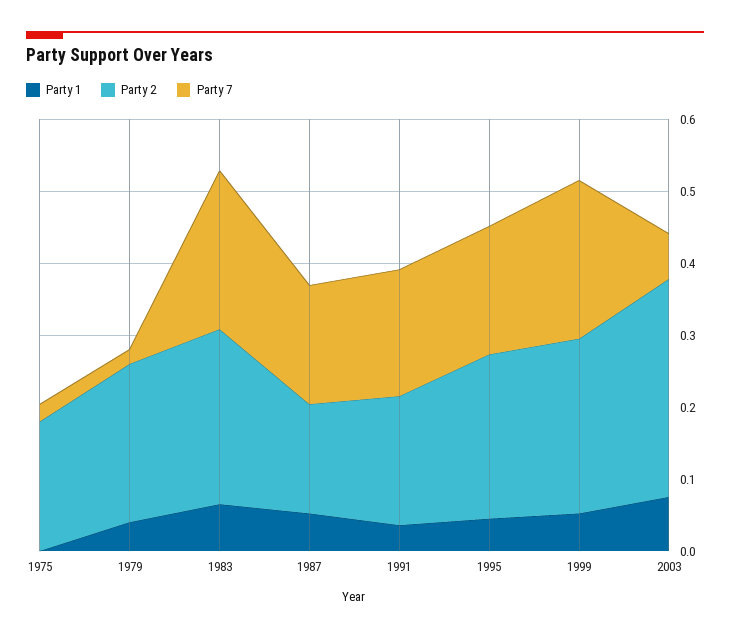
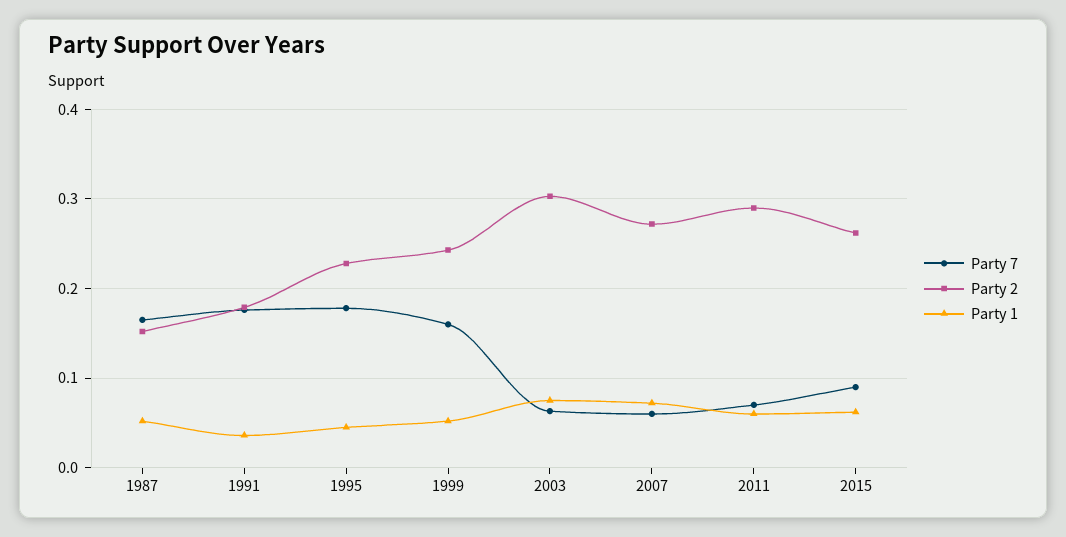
Party 1, 1975: 0 -> none
Party 2, 1975: 0.18 -> none
Party 7, 1975: 0.02 -> none
Party 1, 1979: 0.04 -> none
Party 2, 1979: 0.22 -> none
Party 7, 1979: 0.02 -> none
Party 1, 1983: 0.06 -> none
Party 2, 1983: 0.24 -> none
Party 7, 1983: 0.22 -> none
Party 7, 1999: 0.22 -> 0.16
Party 7, 2007: none -> 0.06
Party 2, 2007: none -> 0.27
Party 1, 2007: none -> 0.07
Party 7, 2011: none -> 0.07
Party 2, 2011: none -> 0.29
Party 1, 2011: none -> 0.06
Party 7, 2015: none -> 0.09
Party 2, 2015: none -> 0.26
Party 1, 2015: none -> 0.06

